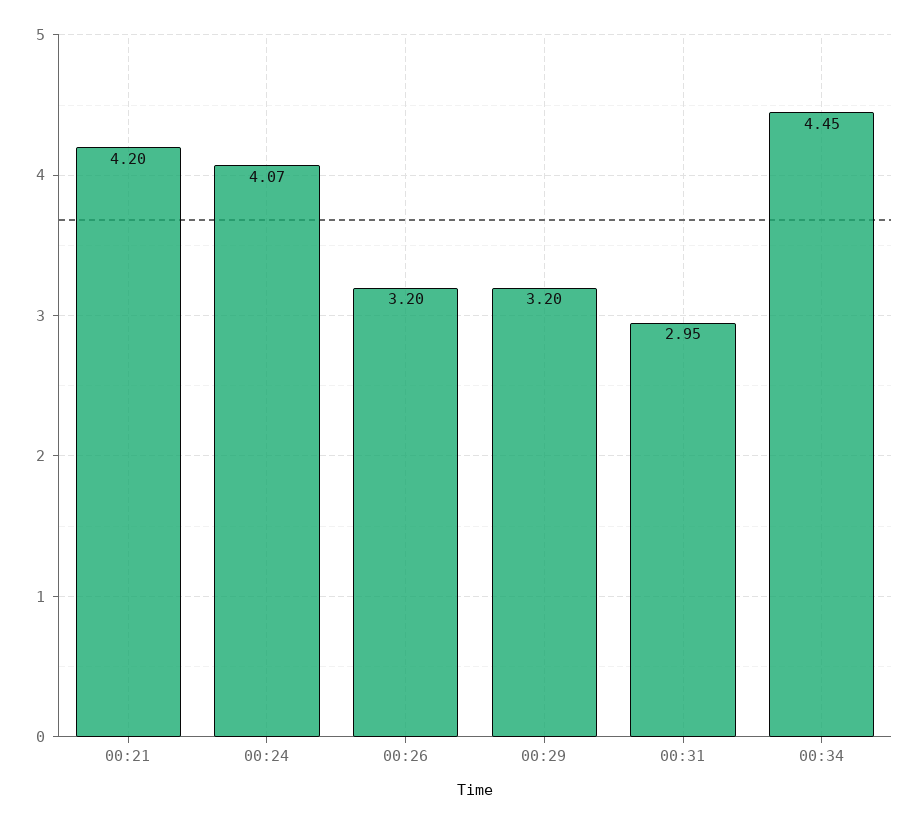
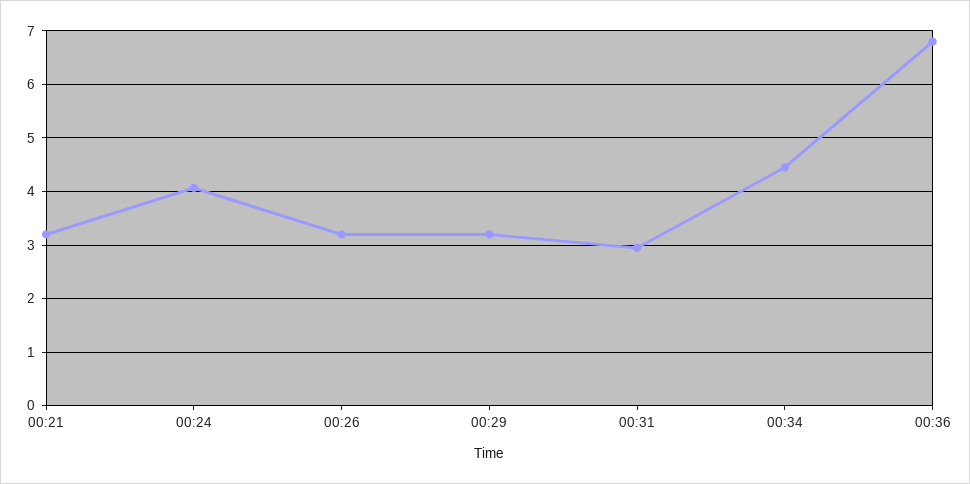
00:21: 4.2 -> 3.2
00:36: none -> 6.8

